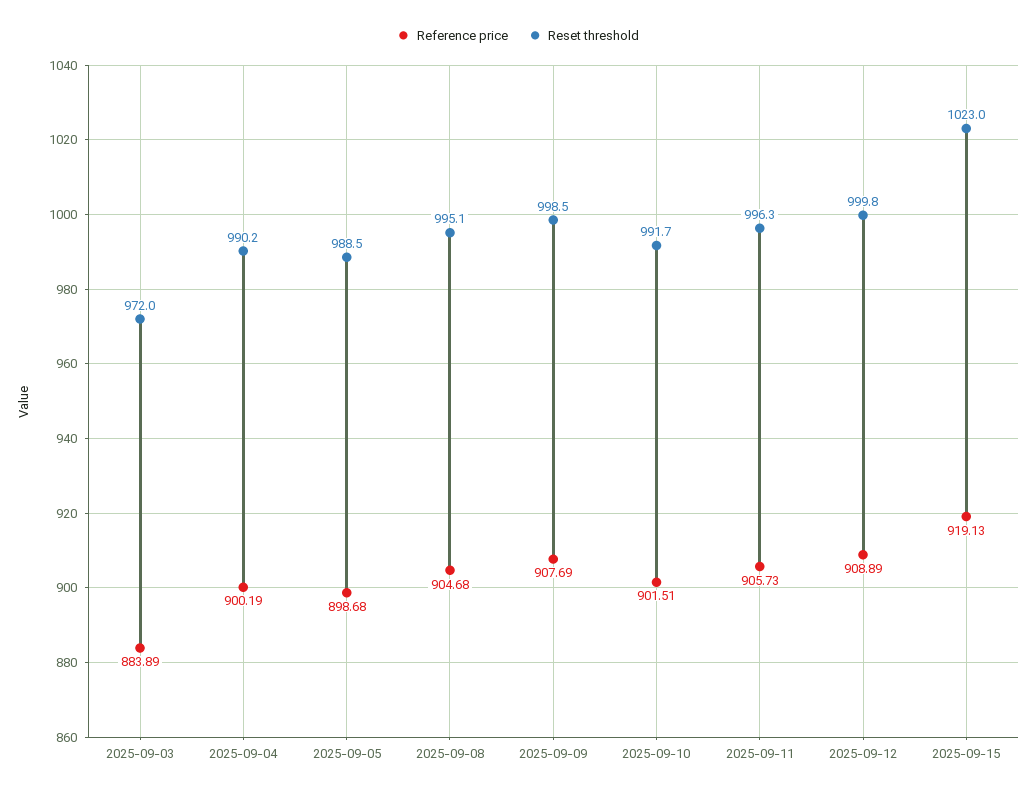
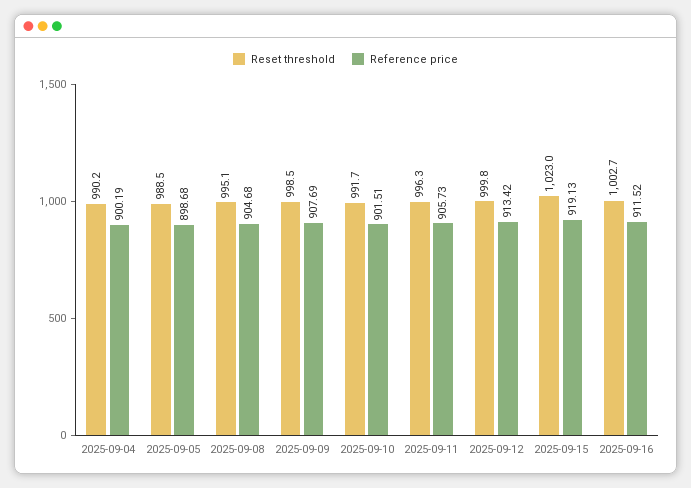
Reference price, 2025-09-03: 883.89 -> none
Reset threshold, 2025-09-03: 972 -> none
Reference price, 2025-09-12: 908.89 -> 913.42
Reset threshold, 2025-09-16: none -> 1002.7
Reference price, 2025-09-16: none -> 911.52

